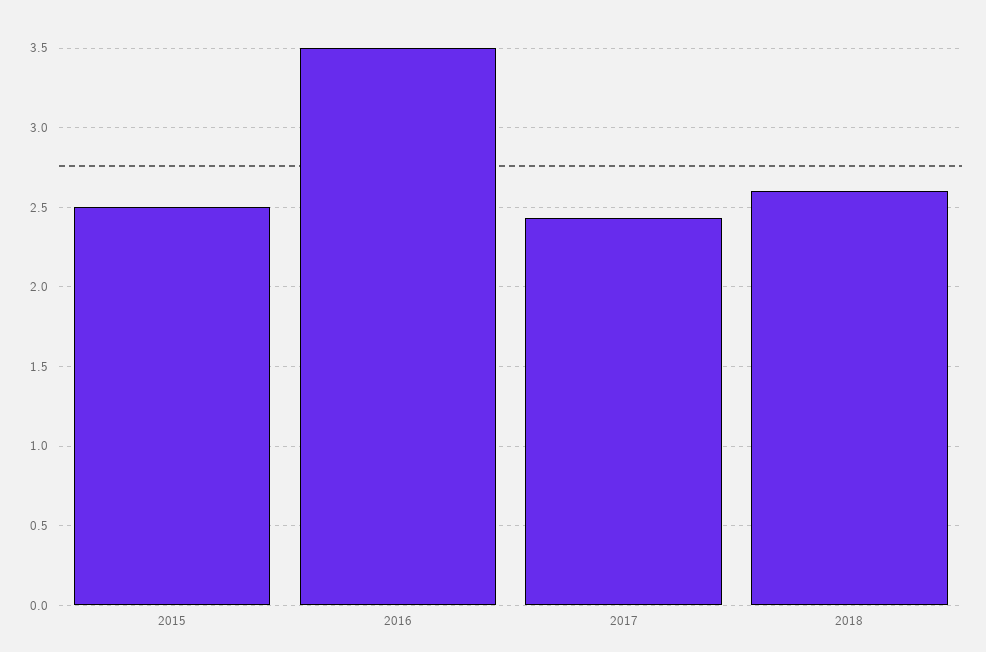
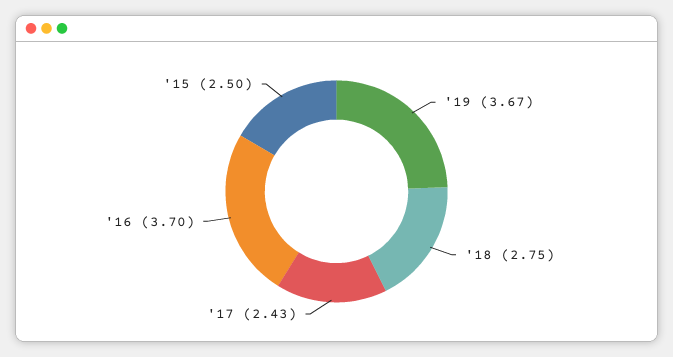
2016: 3.5 -> 3.7
2018: 2.6 -> 2.75
'19: none -> 3.67

